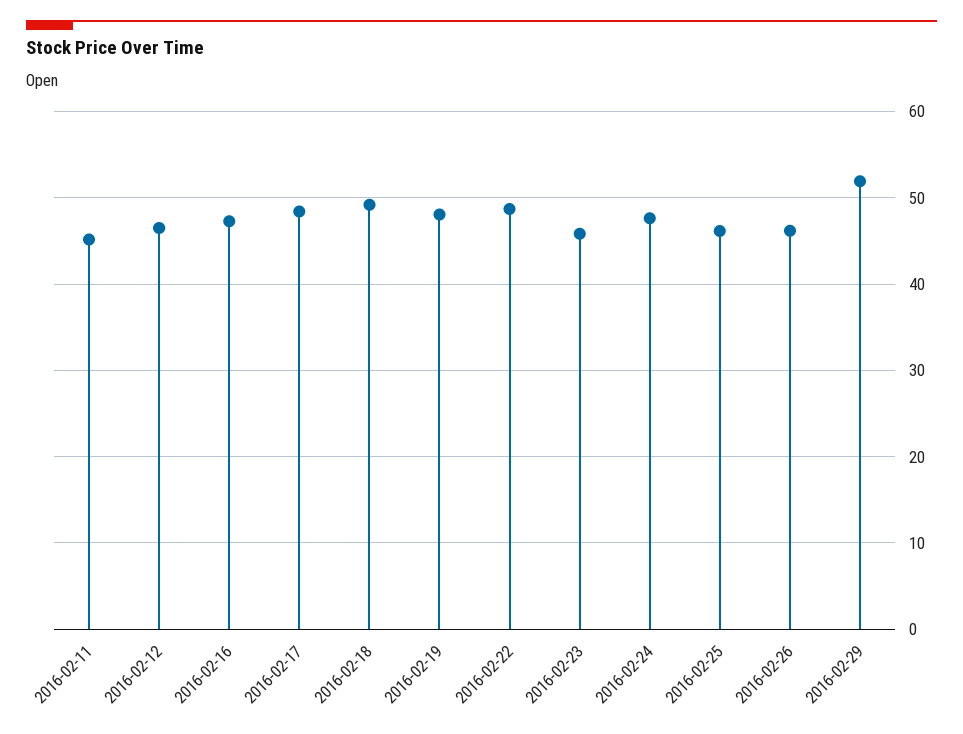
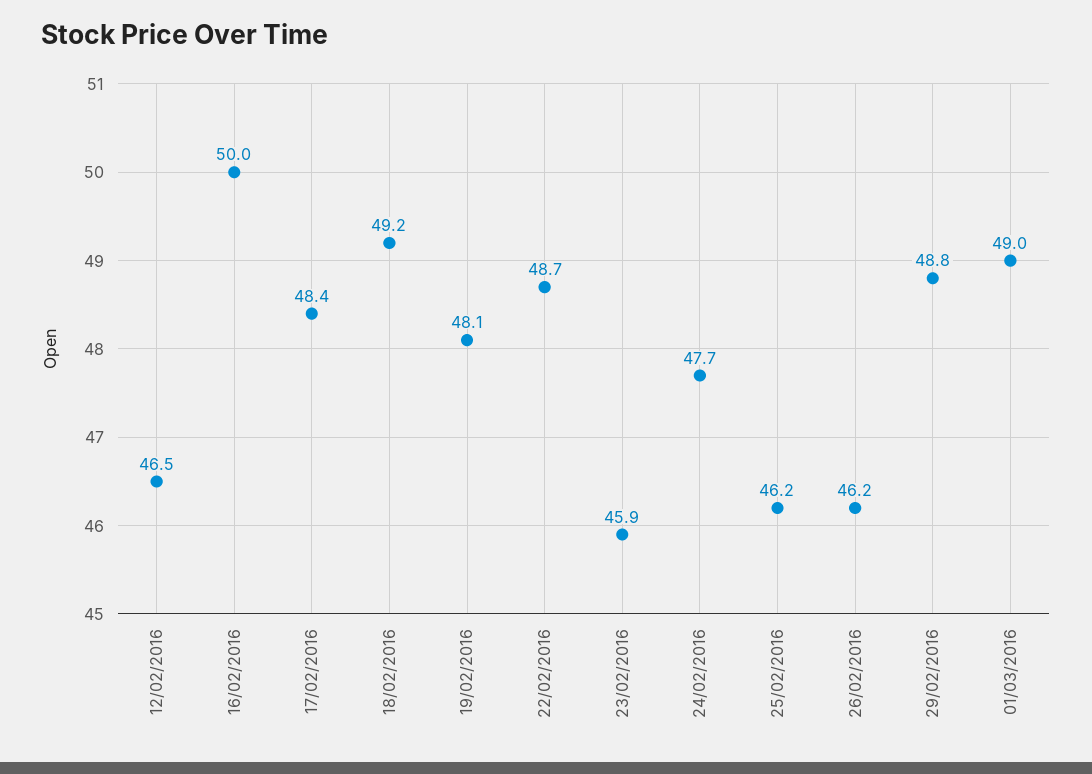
2016-02-11: 45 -> none
2016-02-16: 47 -> 50
2016-02-29: 52 -> 48.8
01/03/2016: none -> 49

